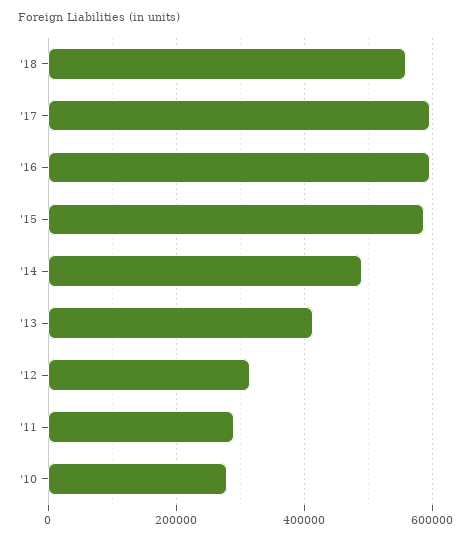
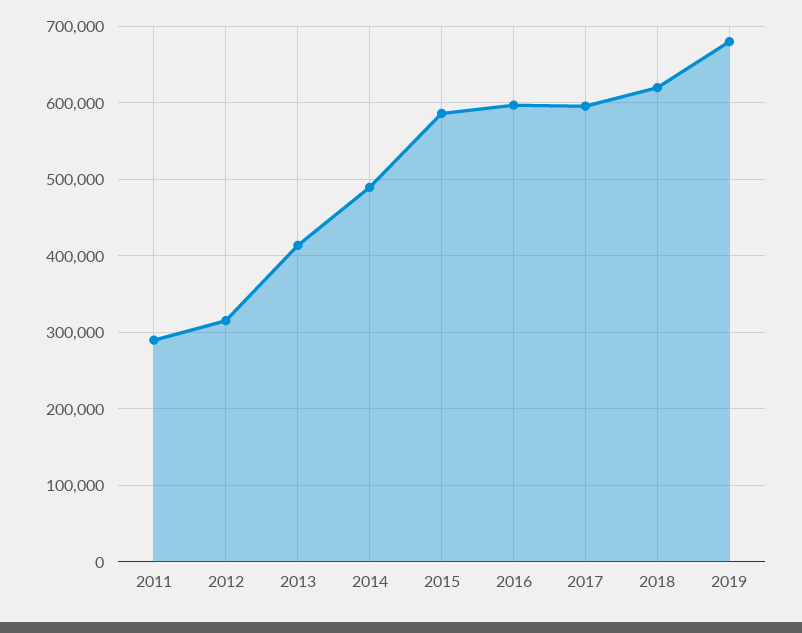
'18: 560000 -> 620000
'10: 280000 -> none
2019: none -> 680000

